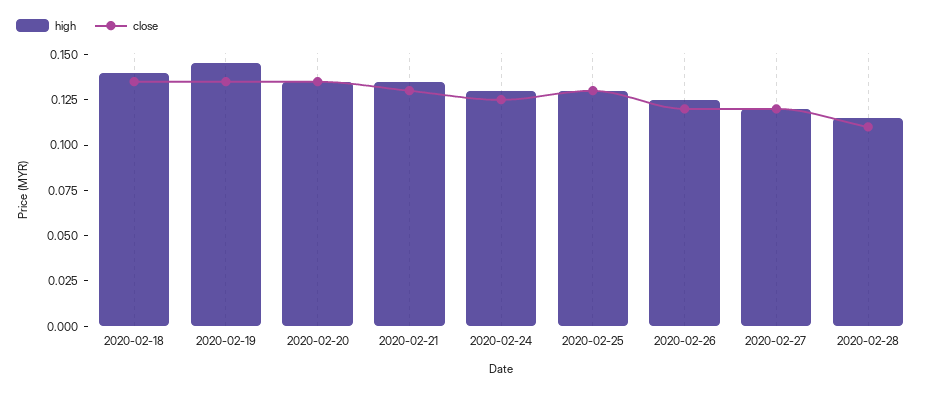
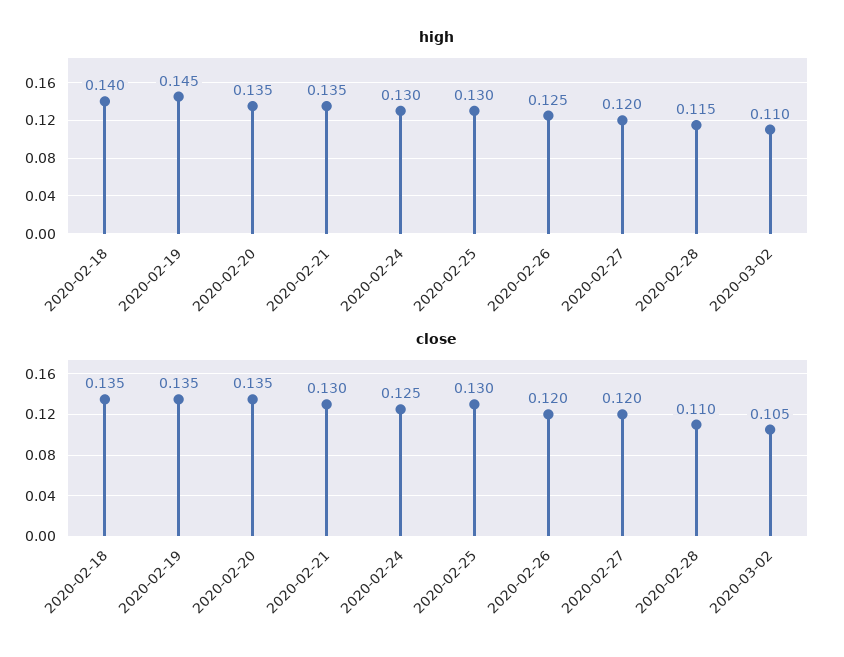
high, 2020-03-02: none -> 0.11
close, 2020-03-02: none -> 0.105

